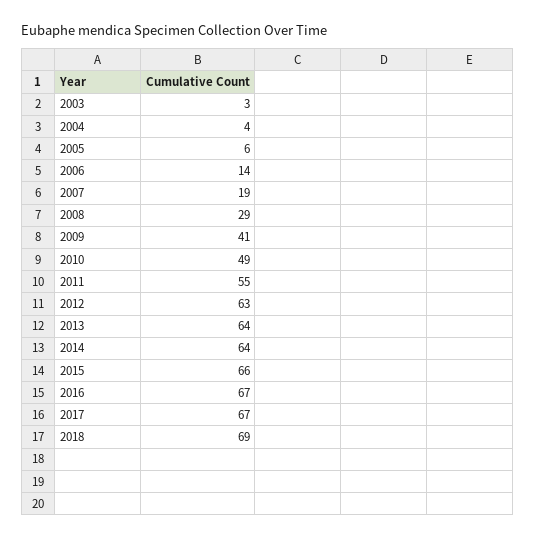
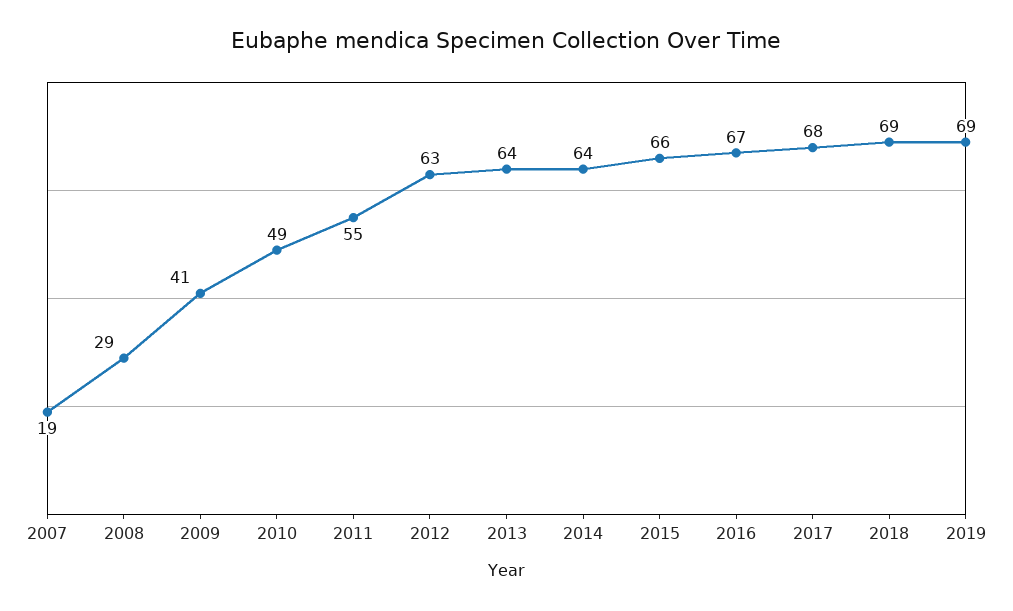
2003: 3 -> none
2004: 4 -> none
2005: 6 -> none
2006: 14 -> none
2017: 67 -> 68
2019: none -> 69

